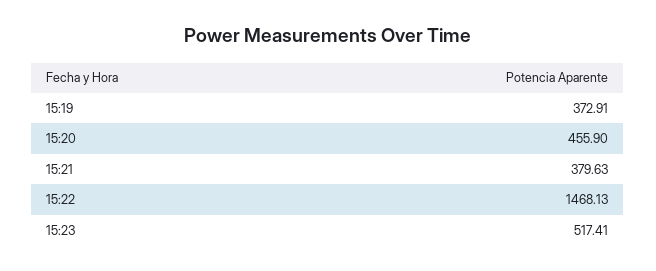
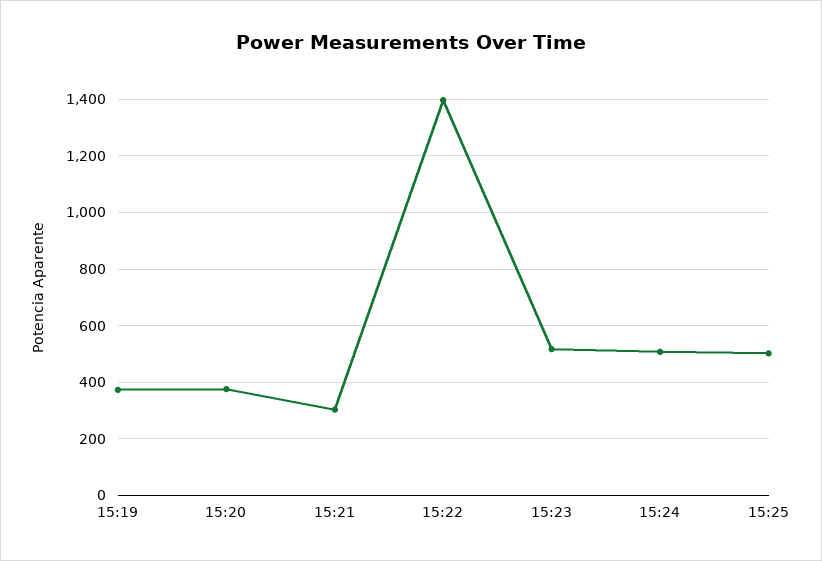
15:20: 455.9 -> 375
15:21: 379.63 -> 300
15:22: 1468.13 -> 1400
15:24: none -> 500
15:25: none -> 500

